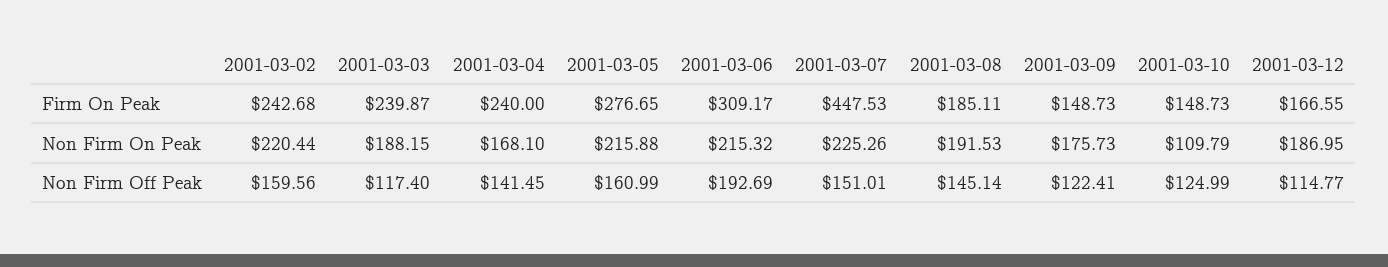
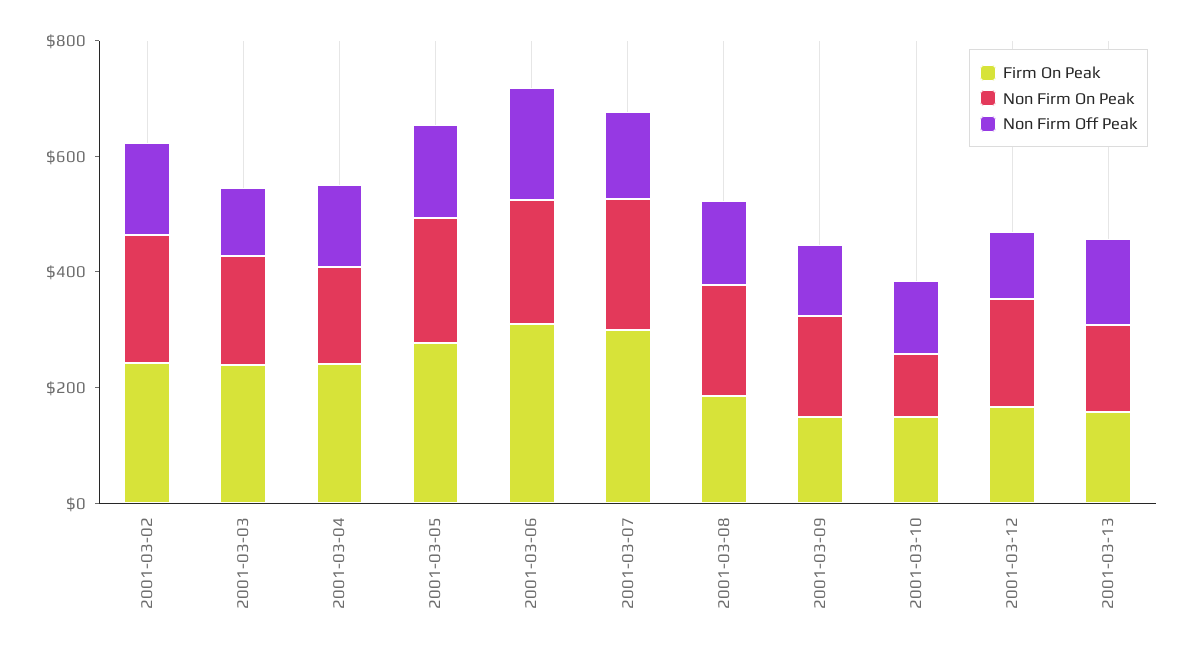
Firm On Peak, 2001-03-07: 447.53 -> 300
Firm On Peak, 2001-03-13: none -> 150
Non Firm On Peak, 2001-03-13: none -> 150
Non Firm Off Peak, 2001-03-13: none -> 150

